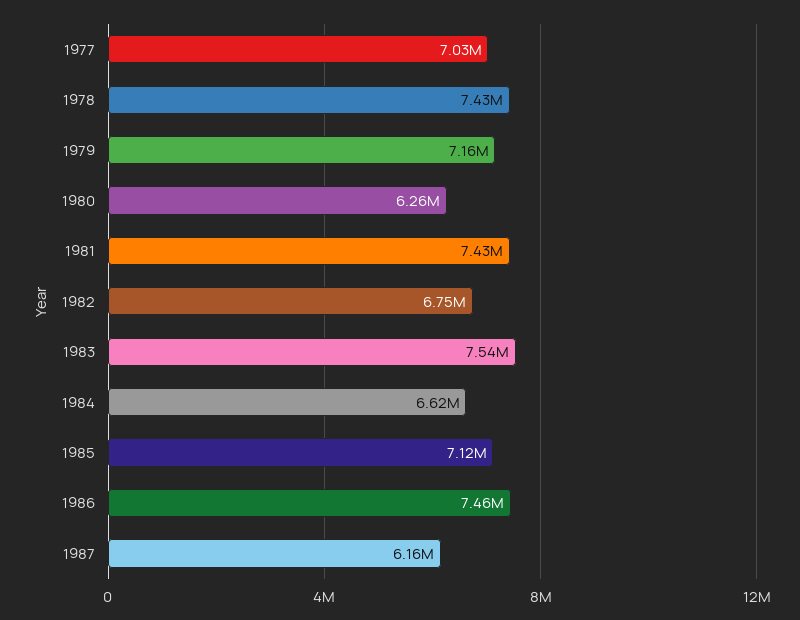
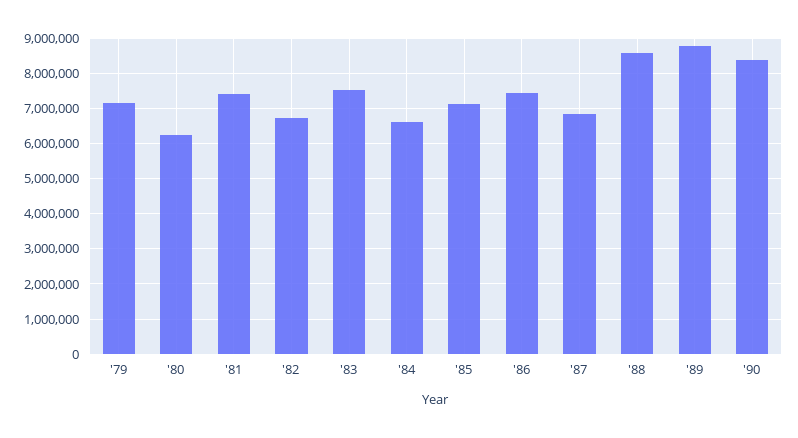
1977: 7030000 -> none
1978: 7430000 -> none
1987: 6160000 -> 6800000
'88: none -> 8600000
'89: none -> 8800000
'90: none -> 8400000

